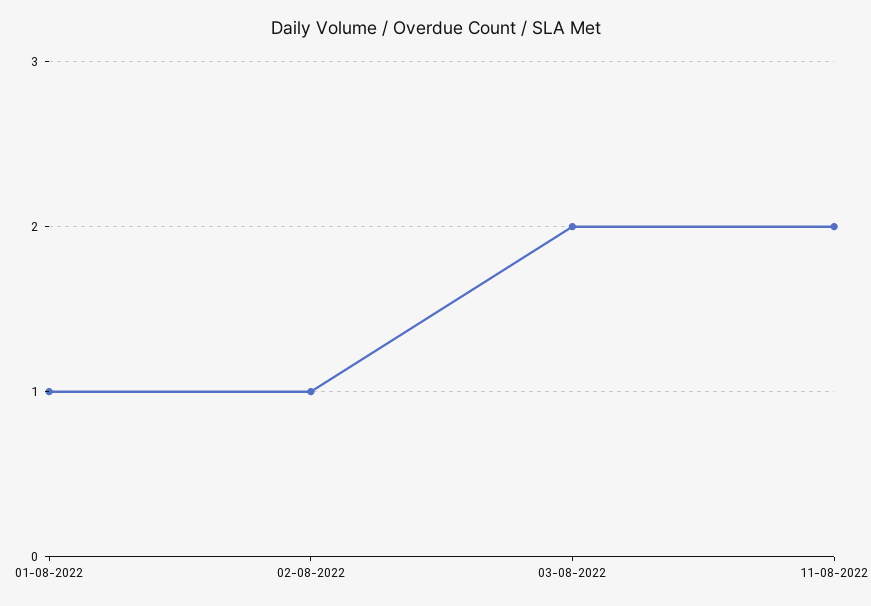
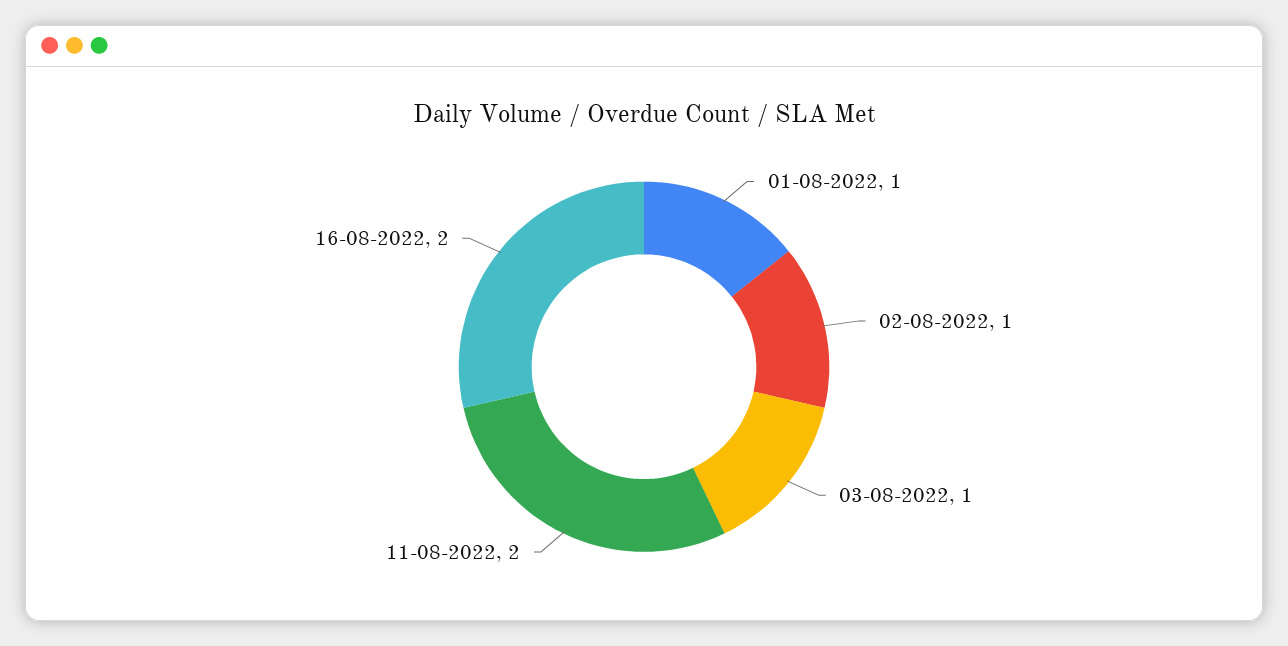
03-08-2022: 2 -> 1
16-08-2022: none -> 2

